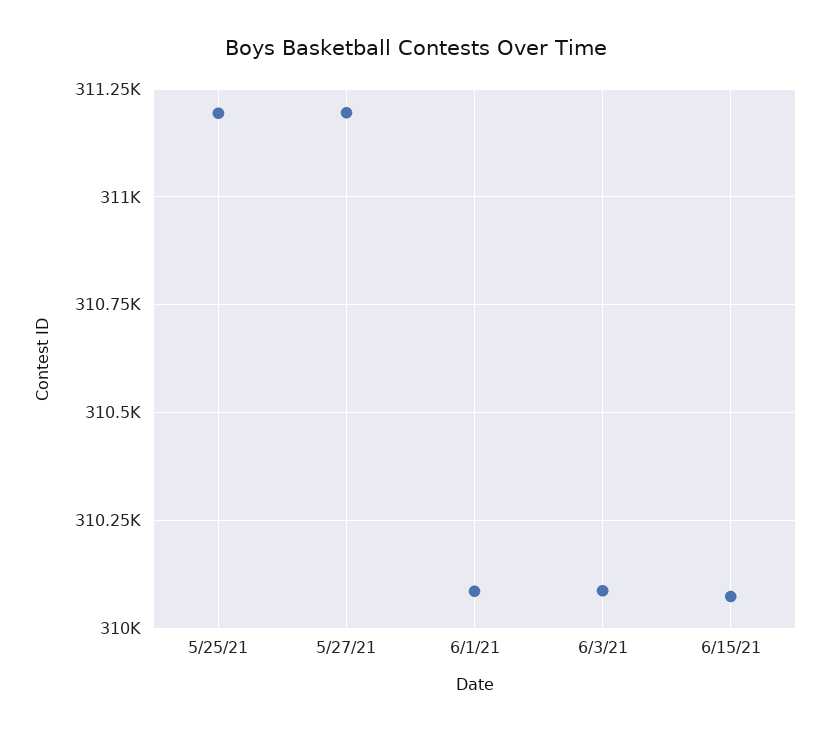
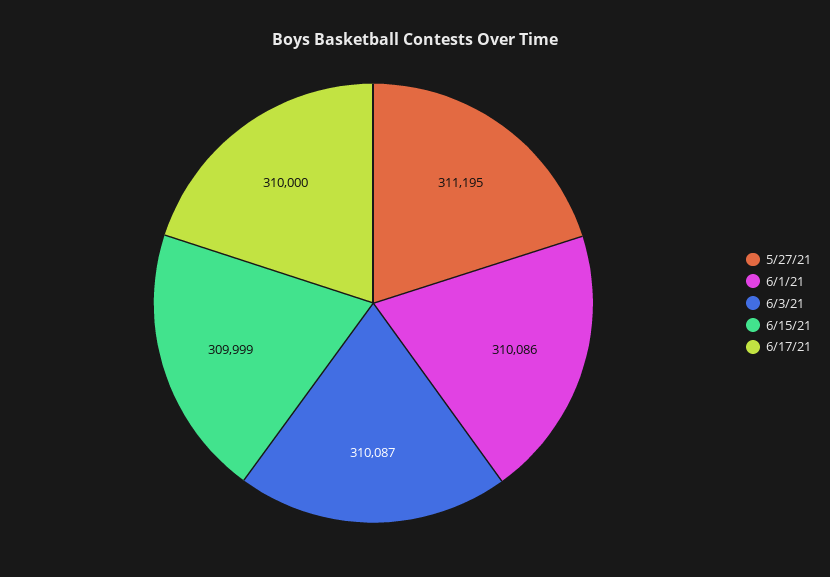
5/25/21: 311200 -> none
6/15/21: 310075 -> 309999
6/17/21: none -> 310000

